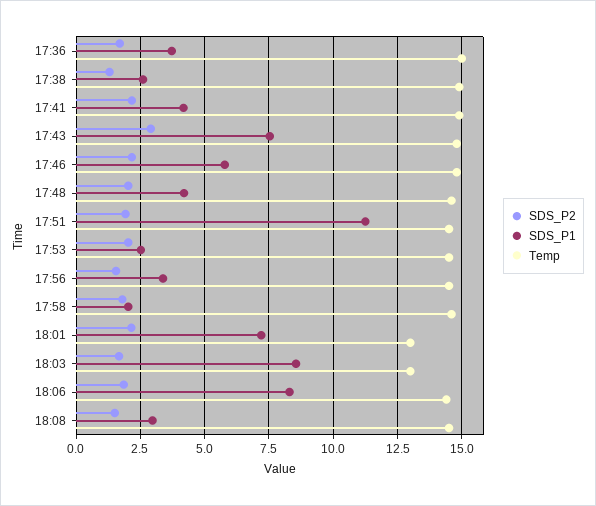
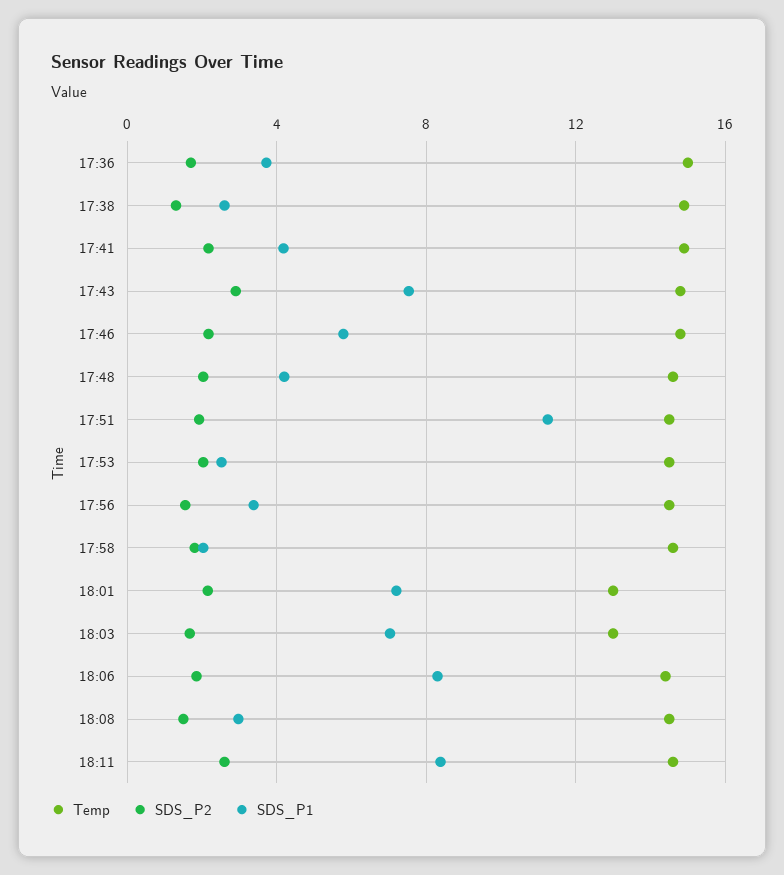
SDS_P1, 18:03: 8.5 -> 7
Temp, 18:11: none -> 14.5
SDS_P2, 18:11: none -> 2.5
SDS_P1, 18:11: none -> 8.5

